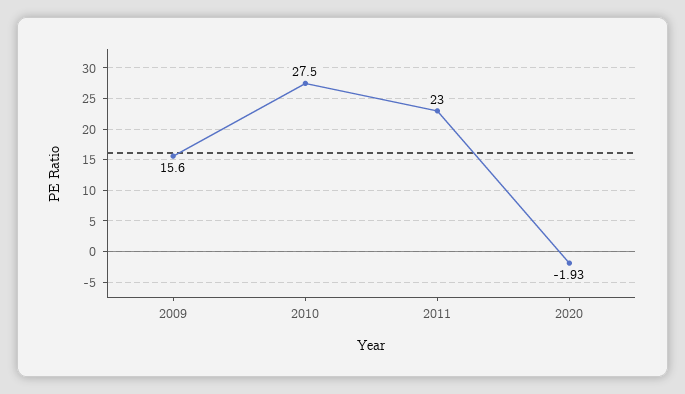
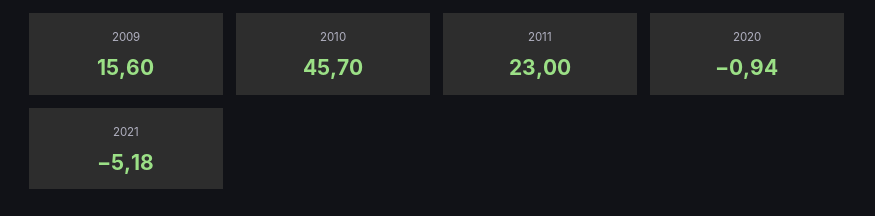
2010: 27.5 -> 45.7
2020: -1.93 -> -0.94
2021: none -> -5.18

